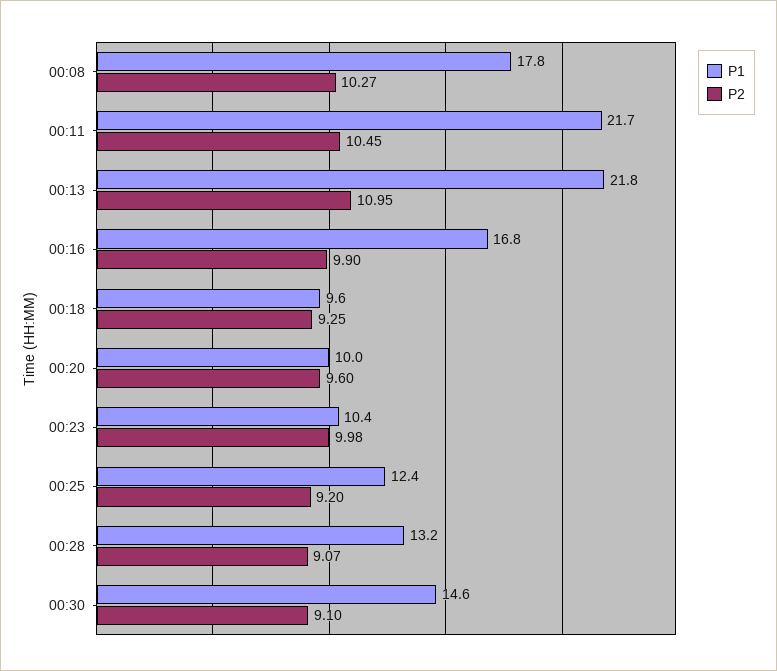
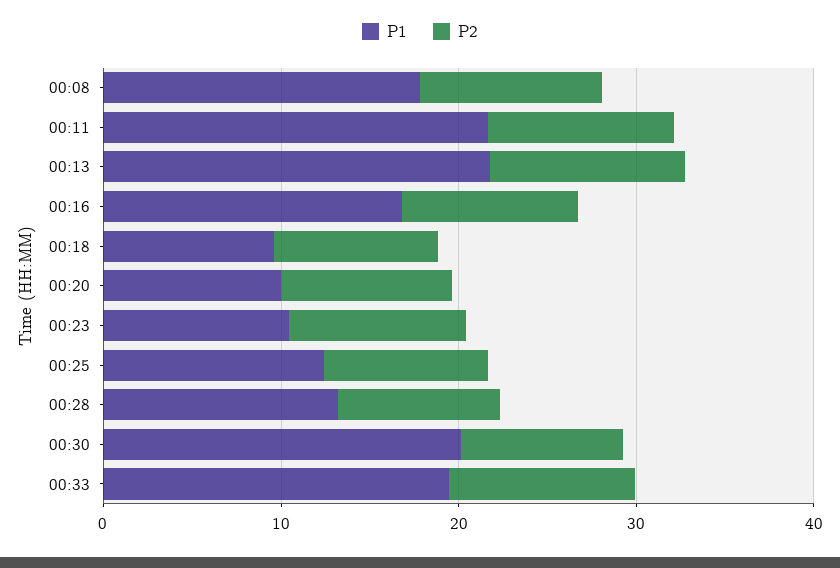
P1, 00:30: 14.6 -> 20
P1, 00:33: none -> 20
P2, 00:33: none -> 10

